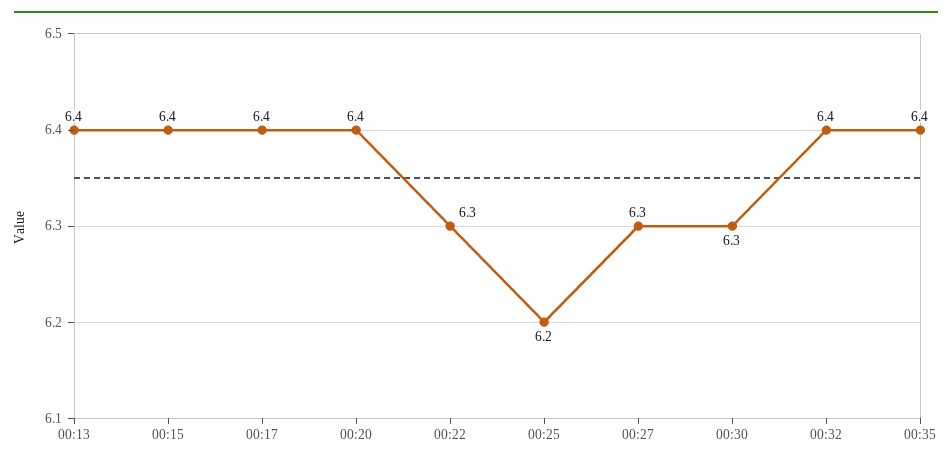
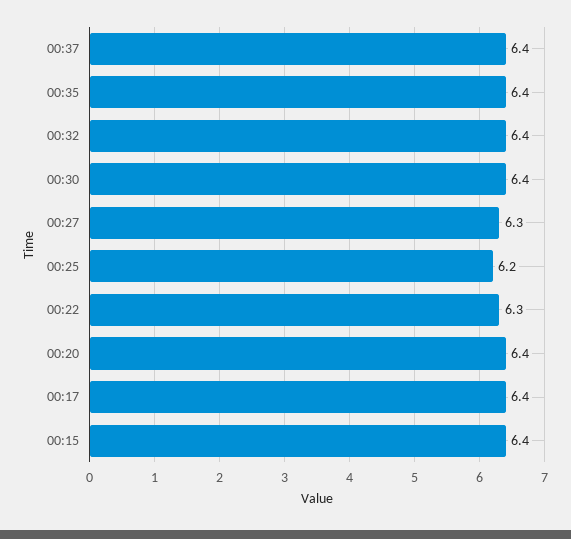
00:13: 6.4 -> none
00:30: 6.3 -> 6.4
00:37: none -> 6.4

